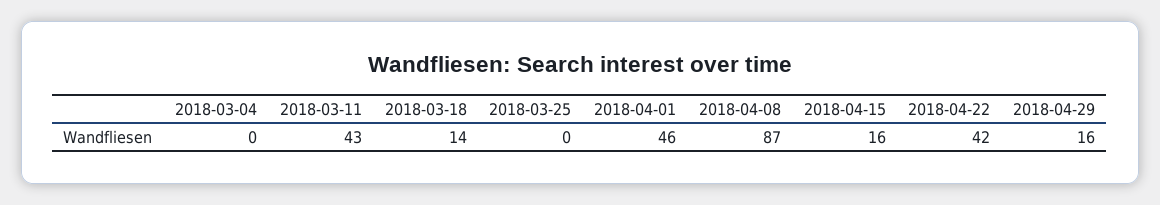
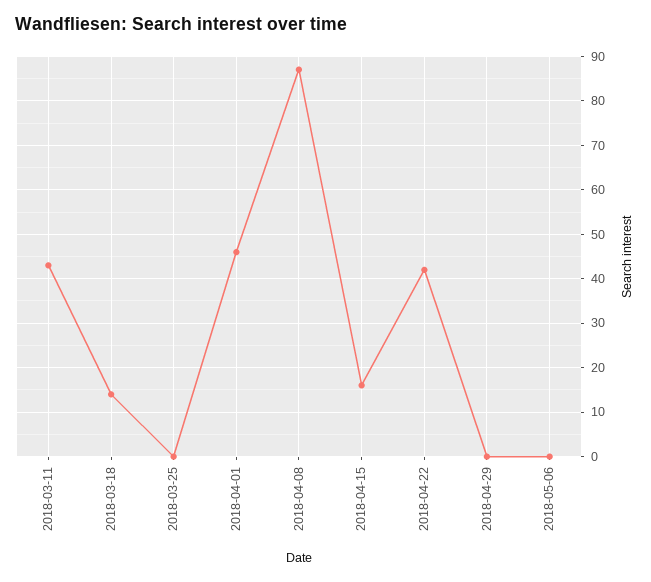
2018-03-04: 0 -> none
2018-04-29: 16 -> 0
2018-05-06: none -> 0

